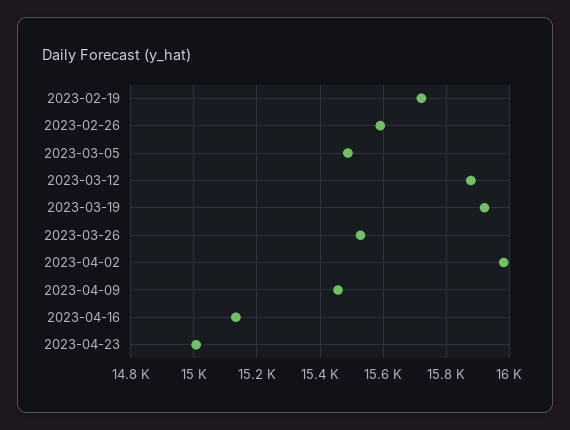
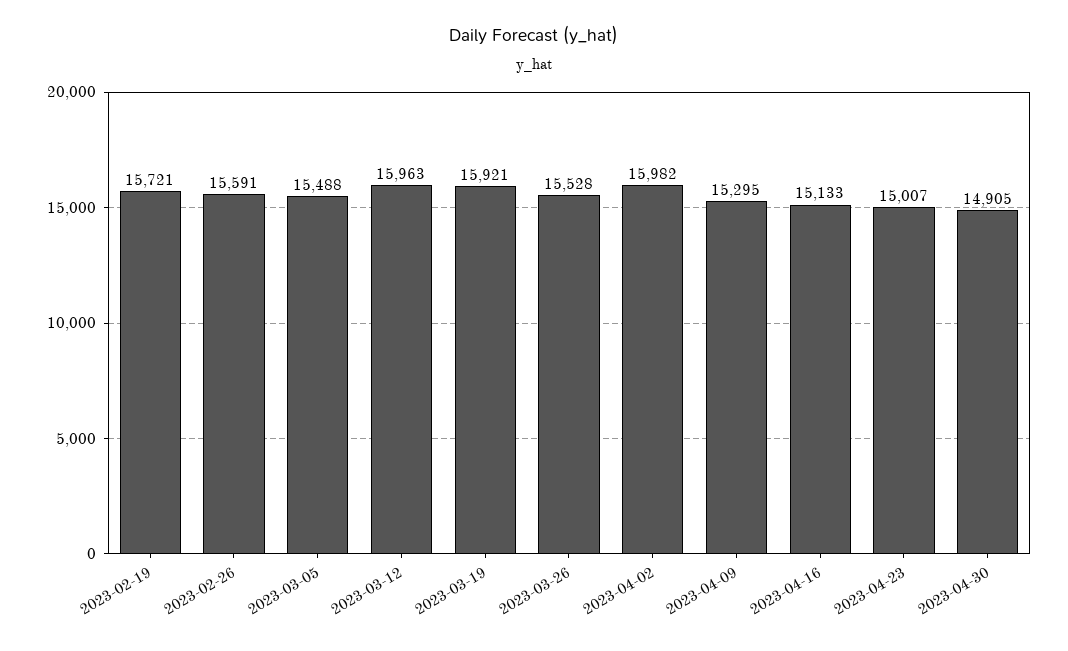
2023-03-12: 15880 -> 15963
2023-04-09: 15460 -> 15295
2023-04-30: none -> 14905

